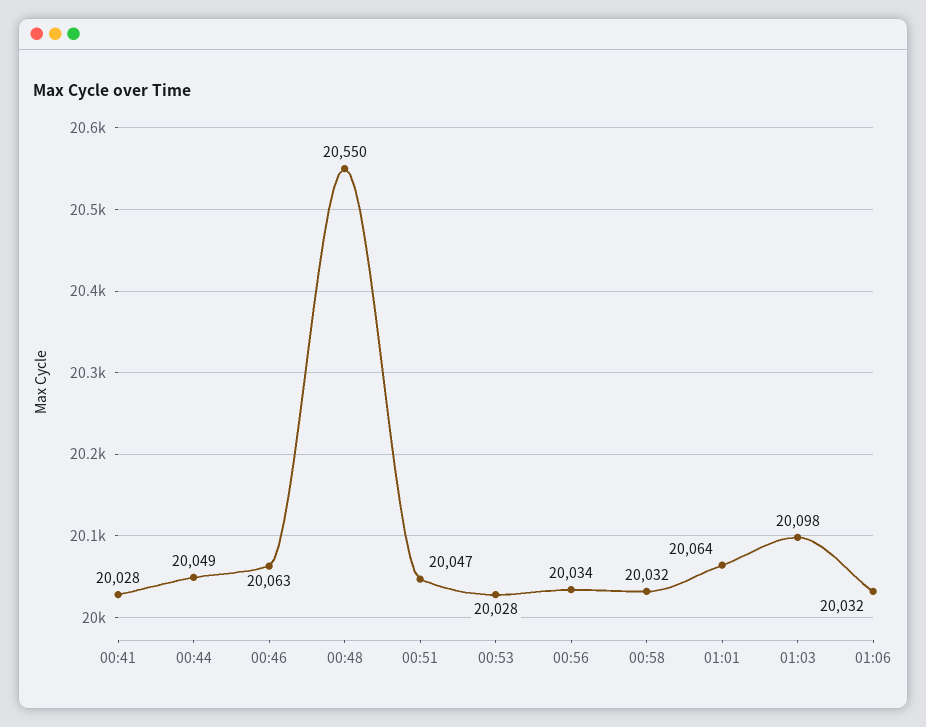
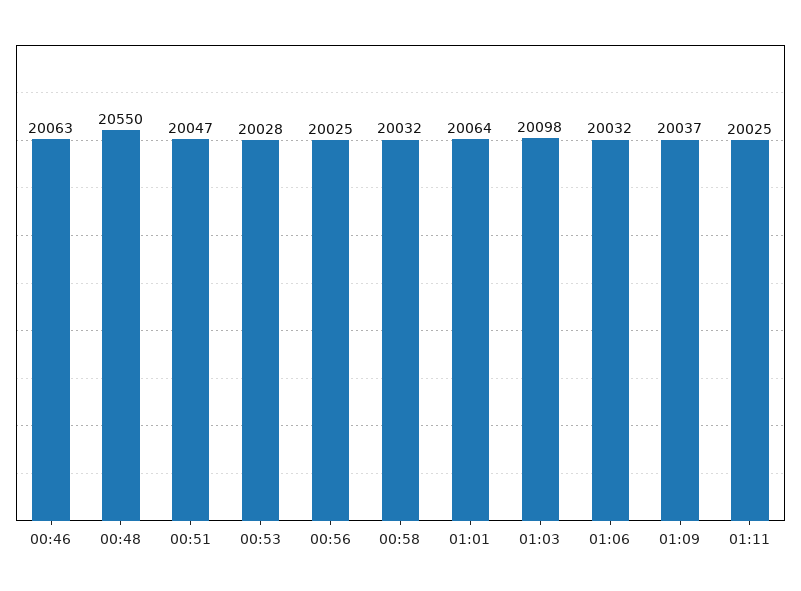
00:41: 20028 -> none
00:44: 20049 -> none
00:56: 20034 -> 20025
01:09: none -> 20037
01:11: none -> 20025

